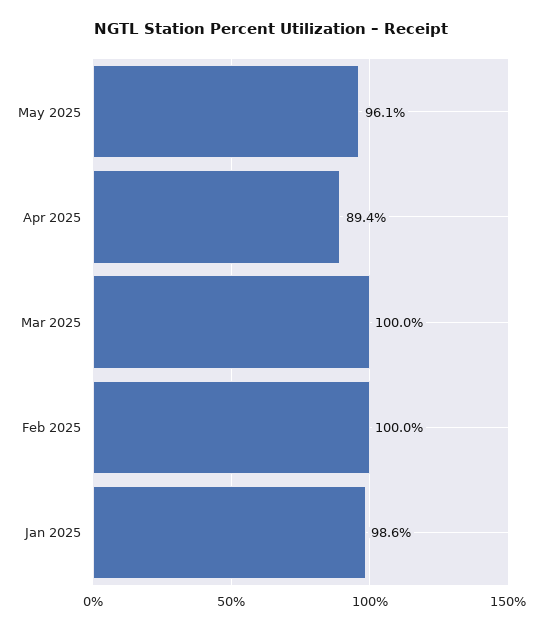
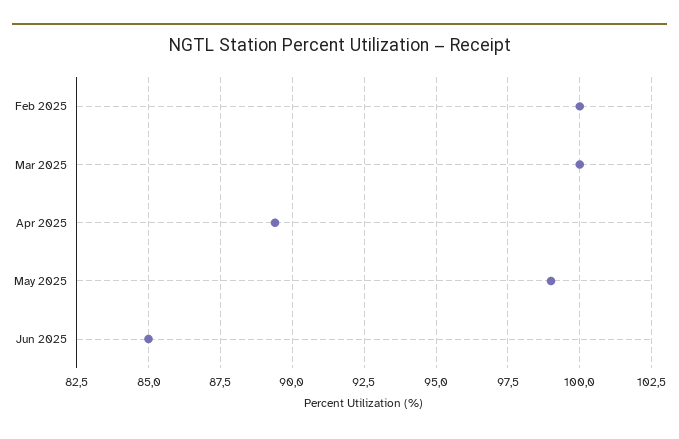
May 2025: 96.1 -> 99
Jan 2025: 98.6 -> none
Jun 2025: none -> 85

